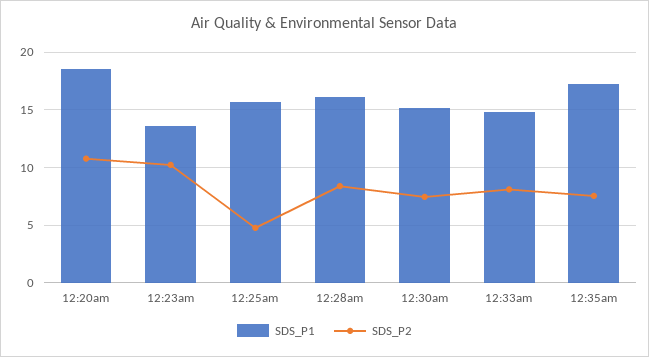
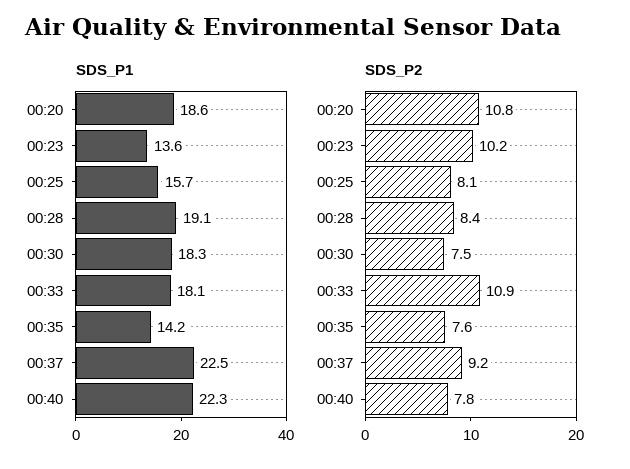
SDS_P2, 12:25am: 5 -> 8.1
SDS_P1, 12:28am: 16 -> 19.1
SDS_P1, 12:30am: 15 -> 18.3
SDS_P1, 12:33am: 15 -> 18.1
SDS_P2, 12:33am: 8 -> 10.9
SDS_P1, 12:35am: 17 -> 14.2
SDS_P1, 00:37: none -> 22.5
SDS_P1, 00:40: none -> 22.3
SDS_P2, 00:37: none -> 9.2
SDS_P2, 00:40: none -> 7.8

